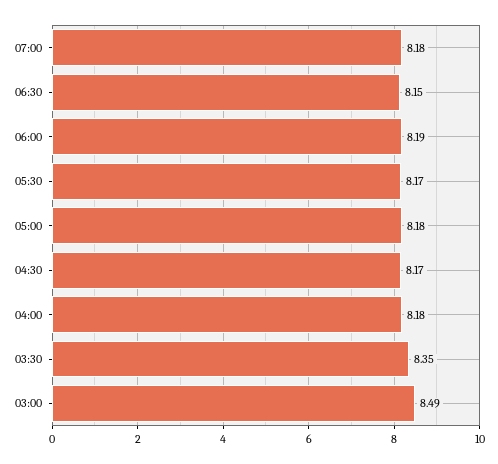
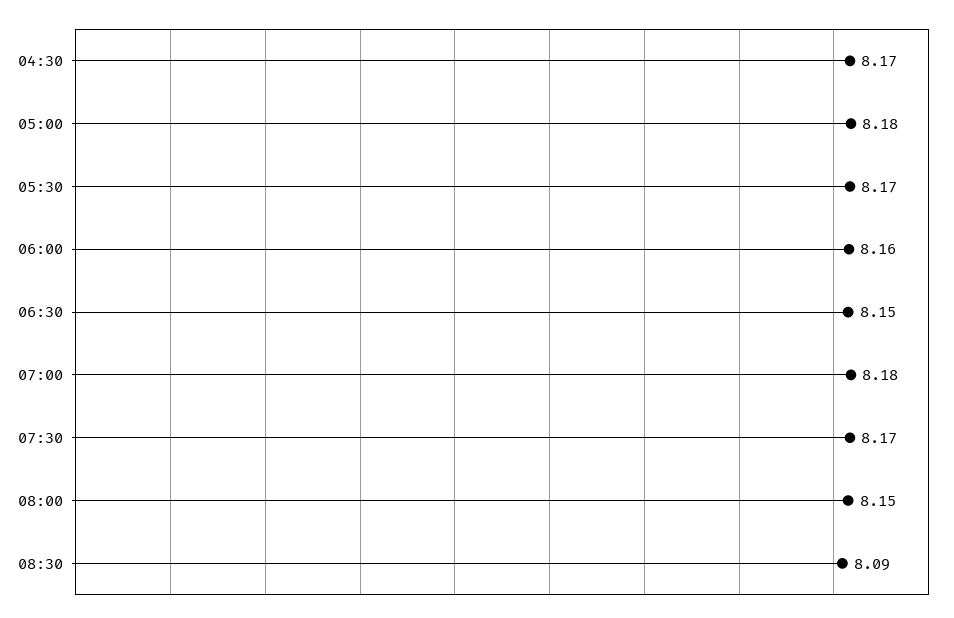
06:00: 8.19 -> 8.16
04:00: 8.18 -> none
03:30: 8.35 -> none
03:00: 8.49 -> none
07:30: none -> 8.17
08:00: none -> 8.15
08:30: none -> 8.09

